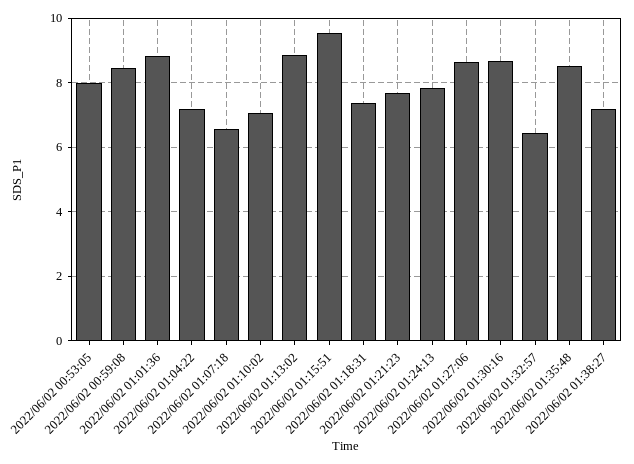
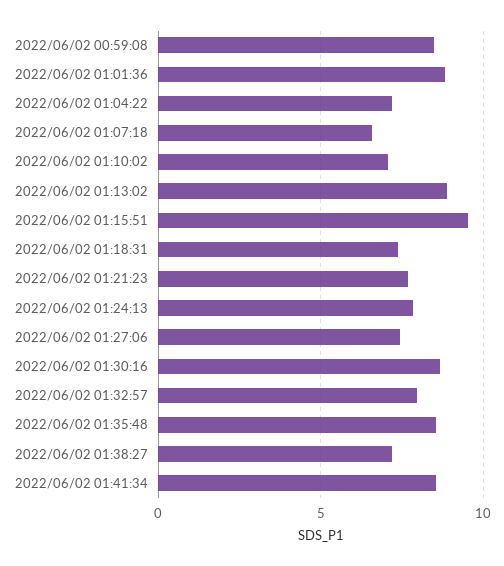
2022/06/02 00:53:05: 8 -> none
2022/06/02 01:27:06: 8.6 -> 7.5
2022/06/02 01:32:57: 6.4 -> 8
2022/06/02 01:41:34: none -> 8.5

